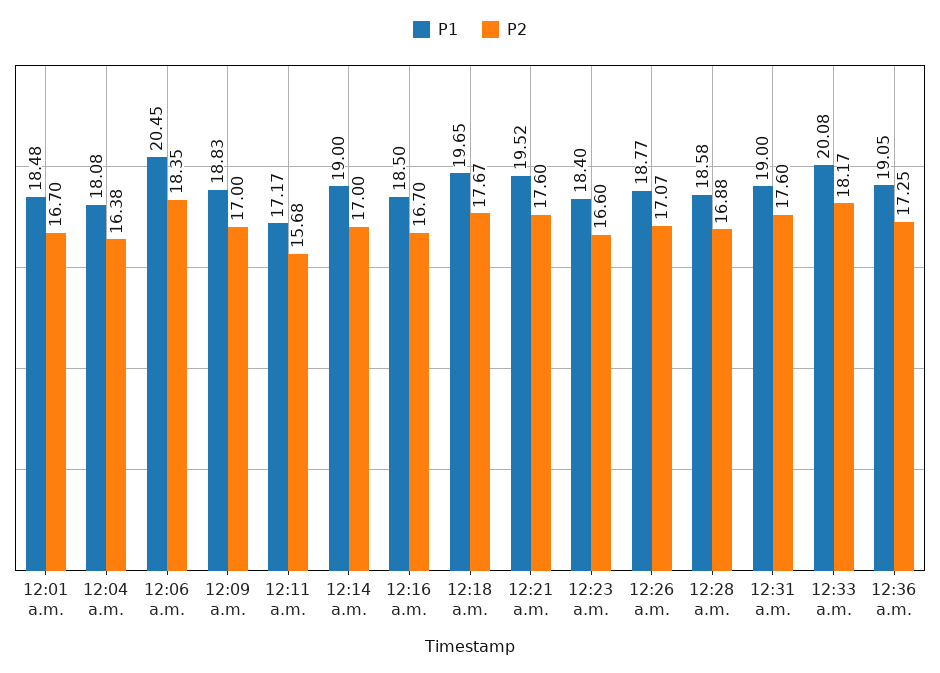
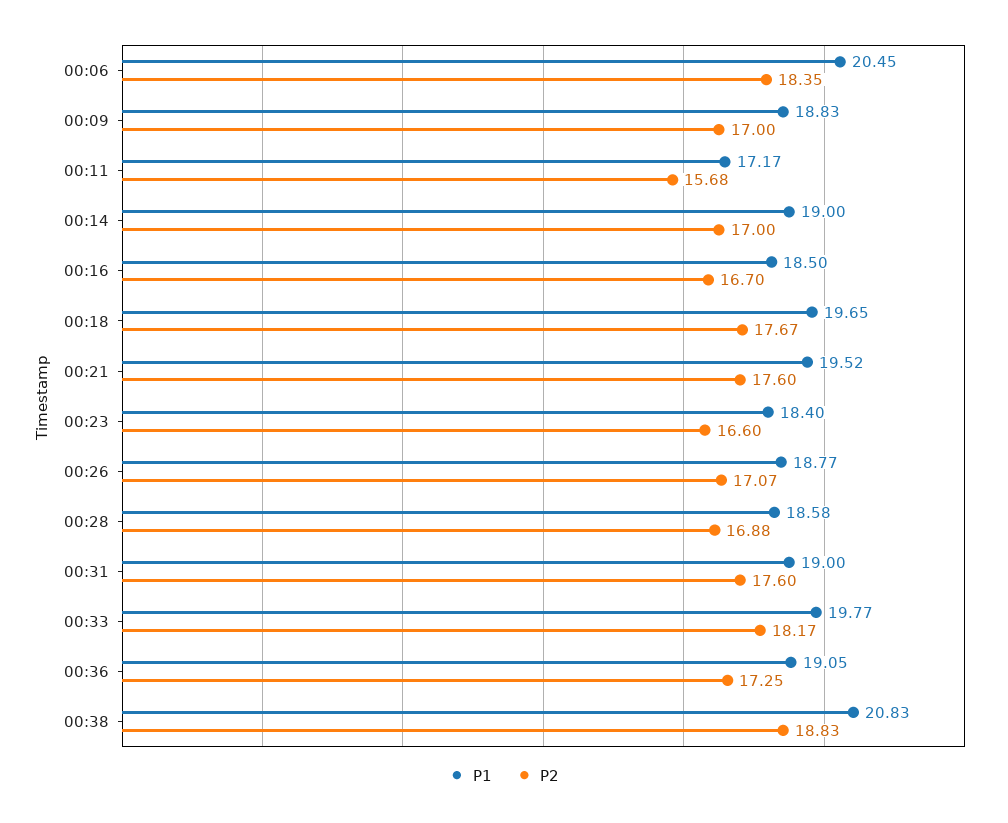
P1, 12:01 a.m.: 18.48 -> none
P2, 12:01 a.m.: 16.7 -> none
P1, 12:04 a.m.: 18.08 -> none
P2, 12:04 a.m.: 16.38 -> none
P1, 12:33 a.m.: 20.08 -> 19.77
P1, 00:38: none -> 20.83
P2, 00:38: none -> 18.83

